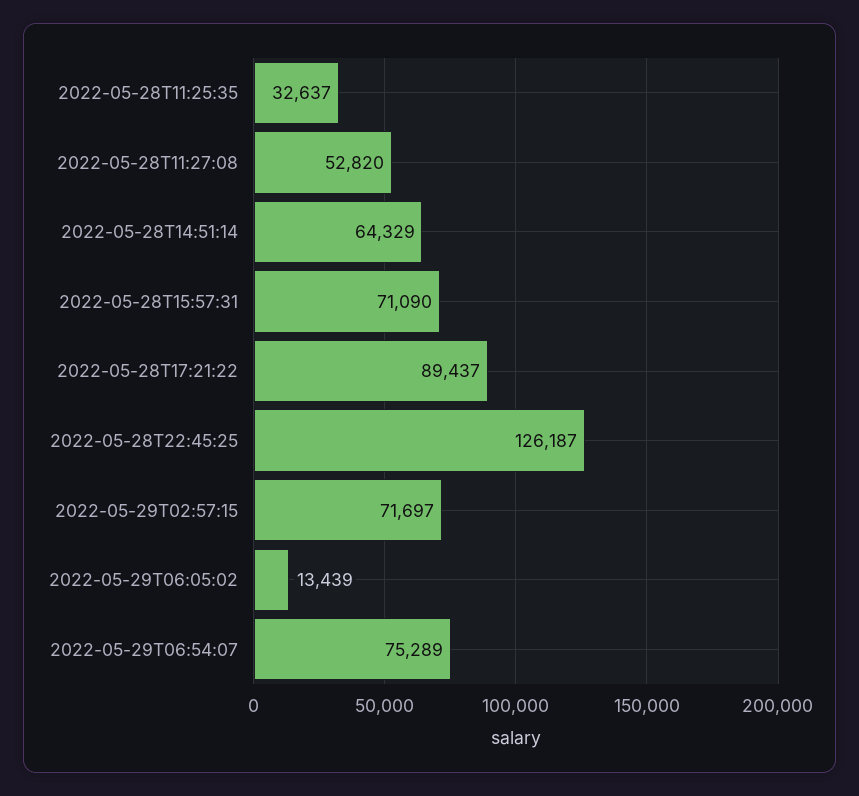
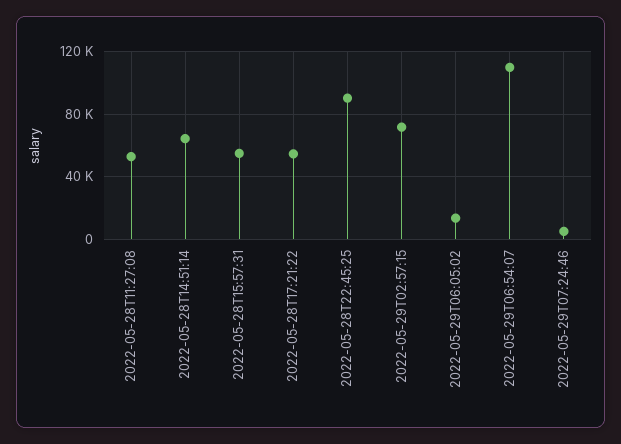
2022-05-28T11:25:35: 32637 -> none
2022-05-28T15:57:31: 71090 -> 55000
2022-05-28T17:21:22: 89437 -> 55000
2022-05-28T22:45:25: 126187 -> 90000
2022-05-29T06:54:07: 75289 -> 110000
2022-05-29T07:24:46: none -> 5000

